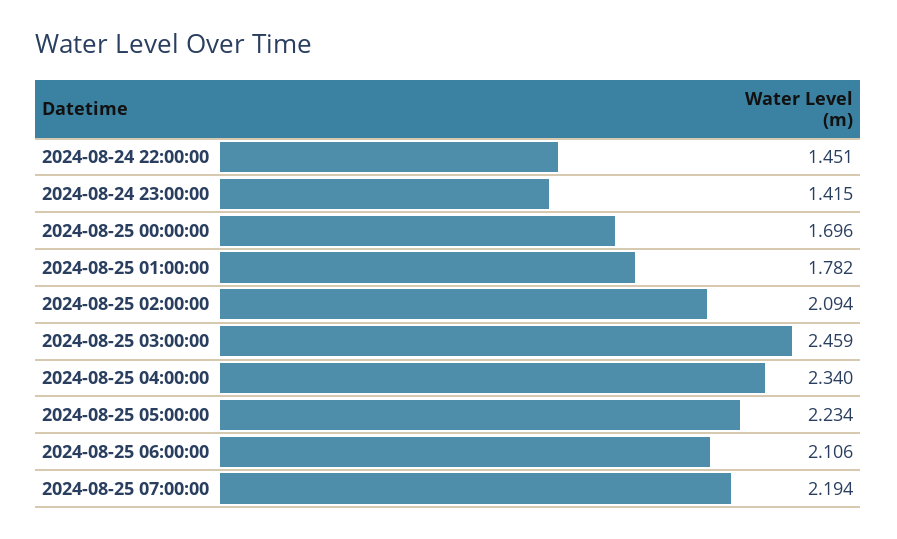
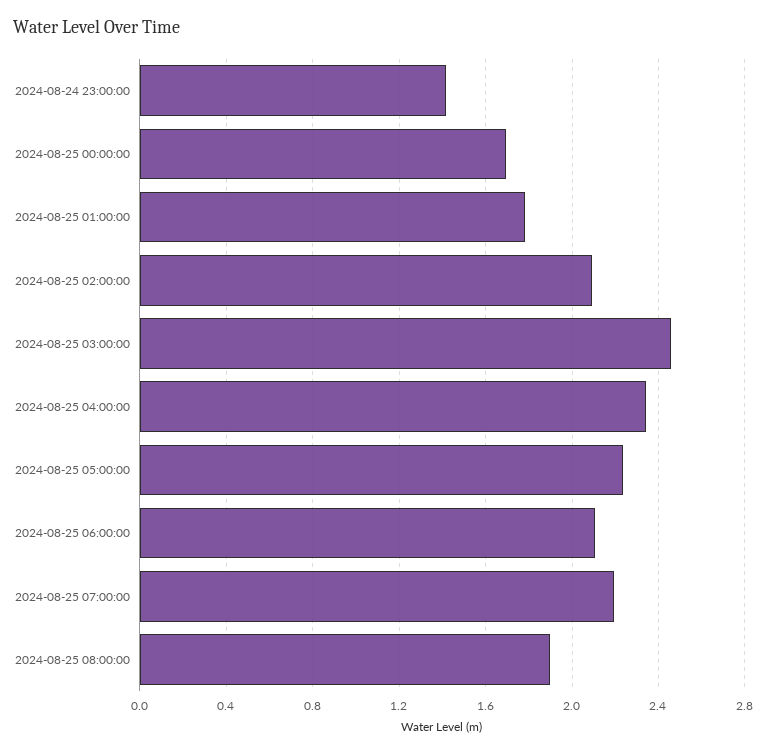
2024-08-24 22:00:00: 1.451 -> none
2024-08-25 08:00:00: none -> 1.9

